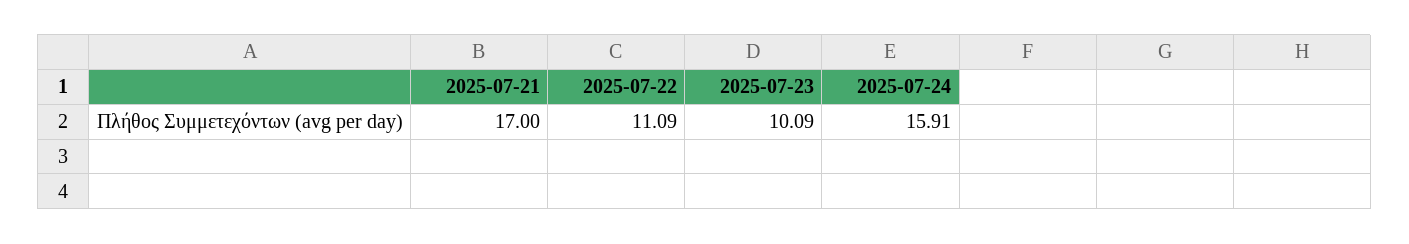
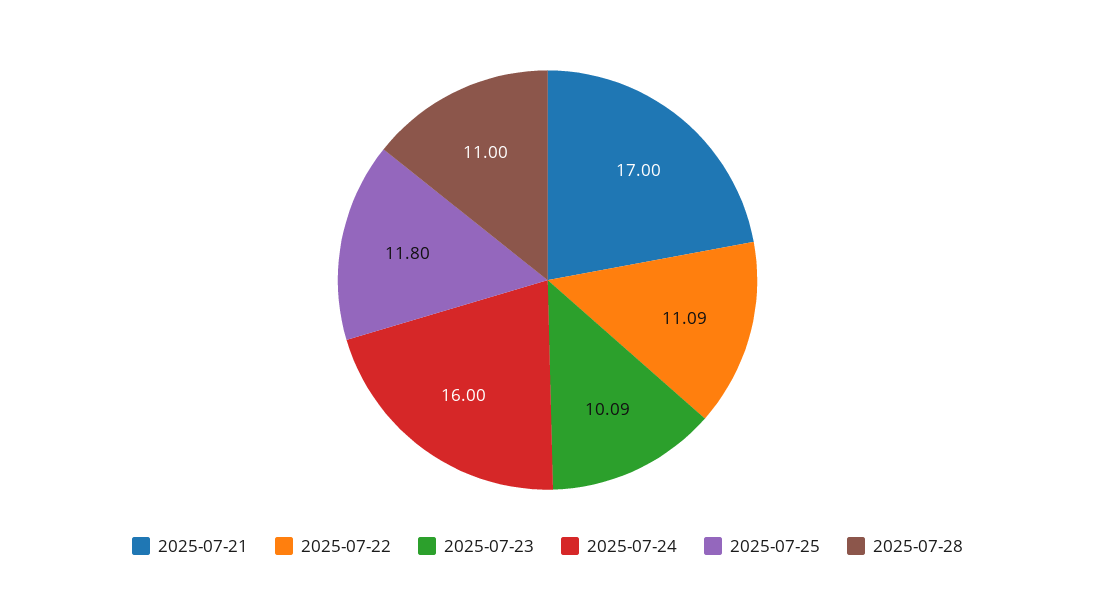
2025-07-24: 15.91 -> 16
2025-07-25: none -> 11.8
2025-07-28: none -> 11

